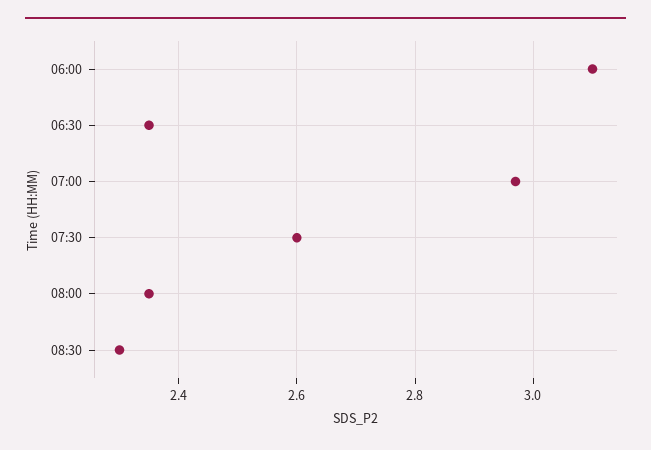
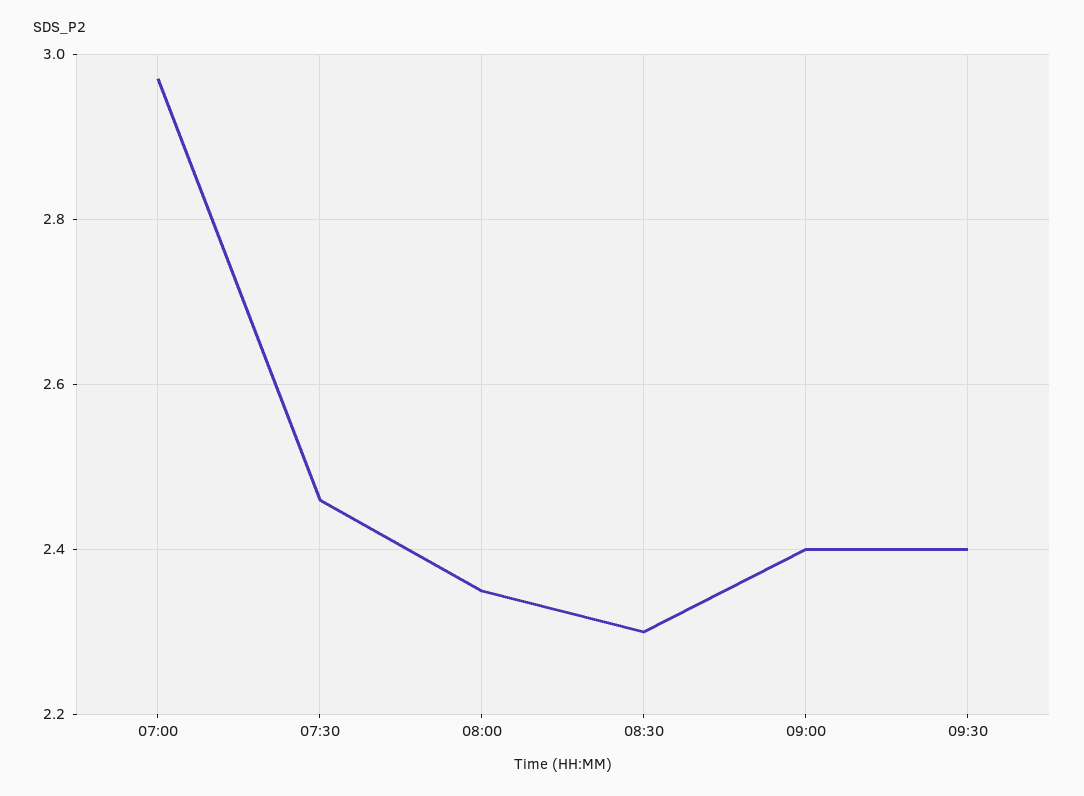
06:00: 3.1 -> none
06:30: 2.35 -> none
07:30: 2.6 -> 2.45
09:00: none -> 2.4
09:30: none -> 2.4

